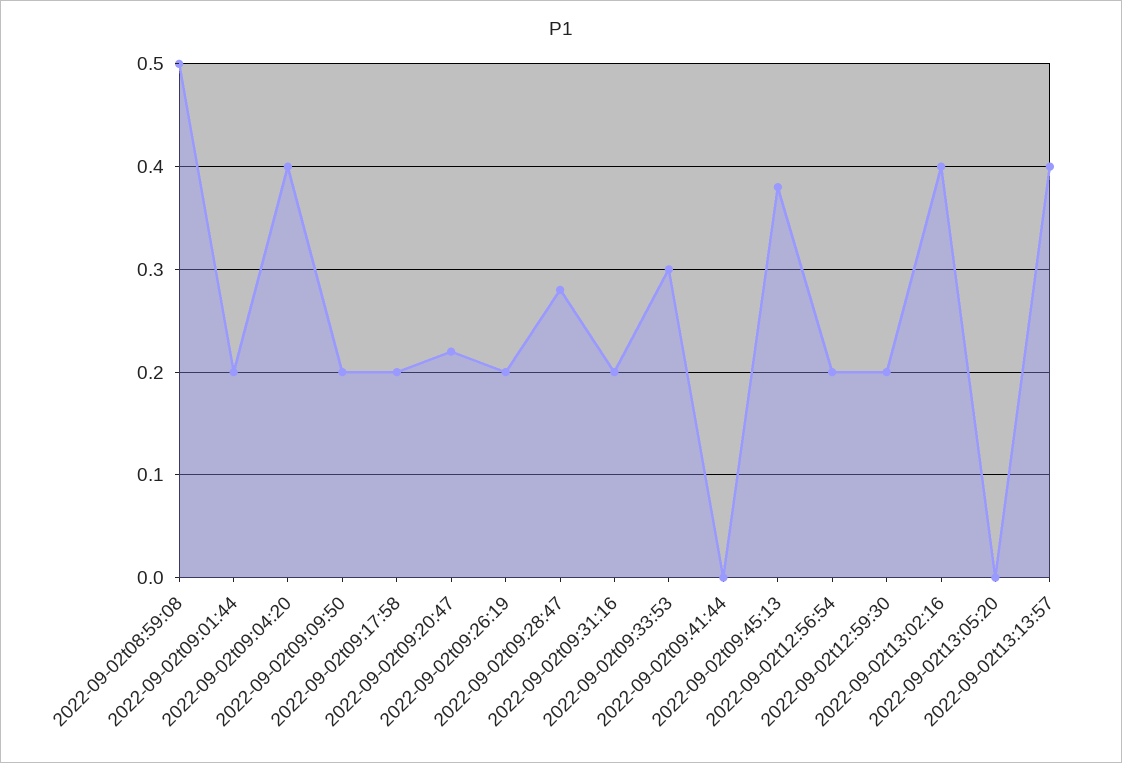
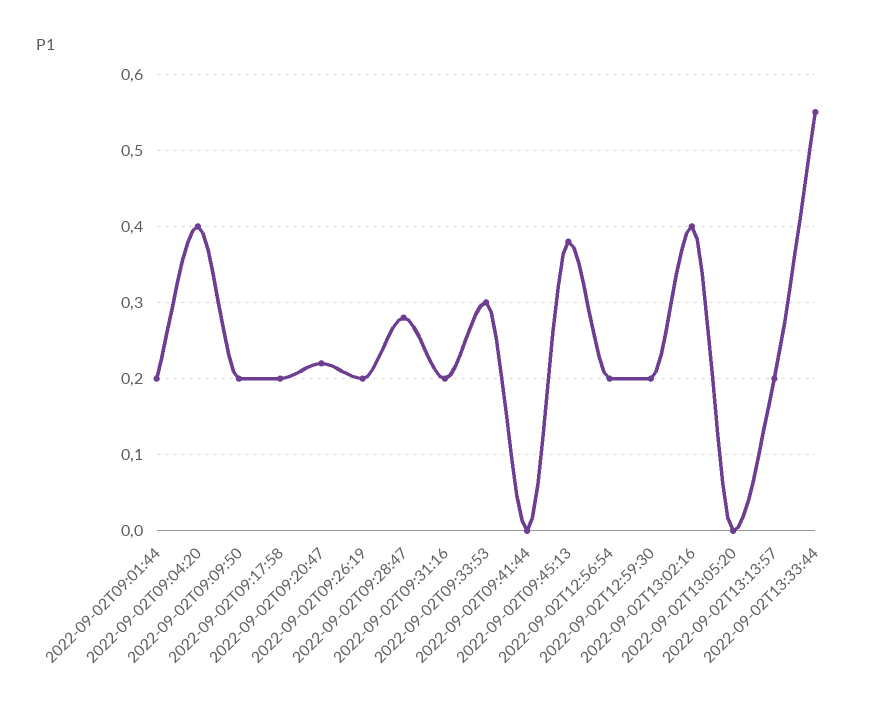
2022-09-02t08:59:08: 0.5 -> none
2022-09-02t13:13:57: 0.4 -> 0.2
2022-09-02T13:33:44: none -> 0.55

